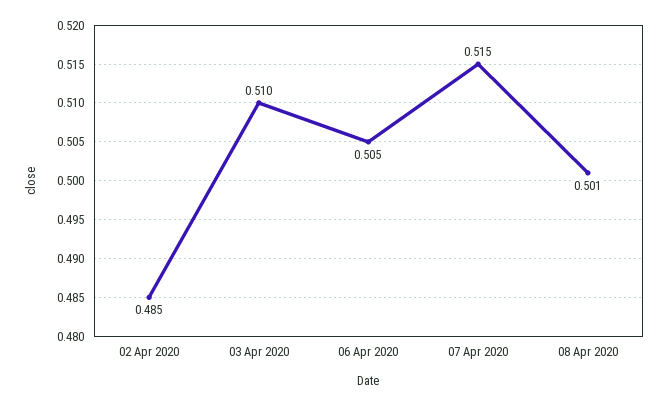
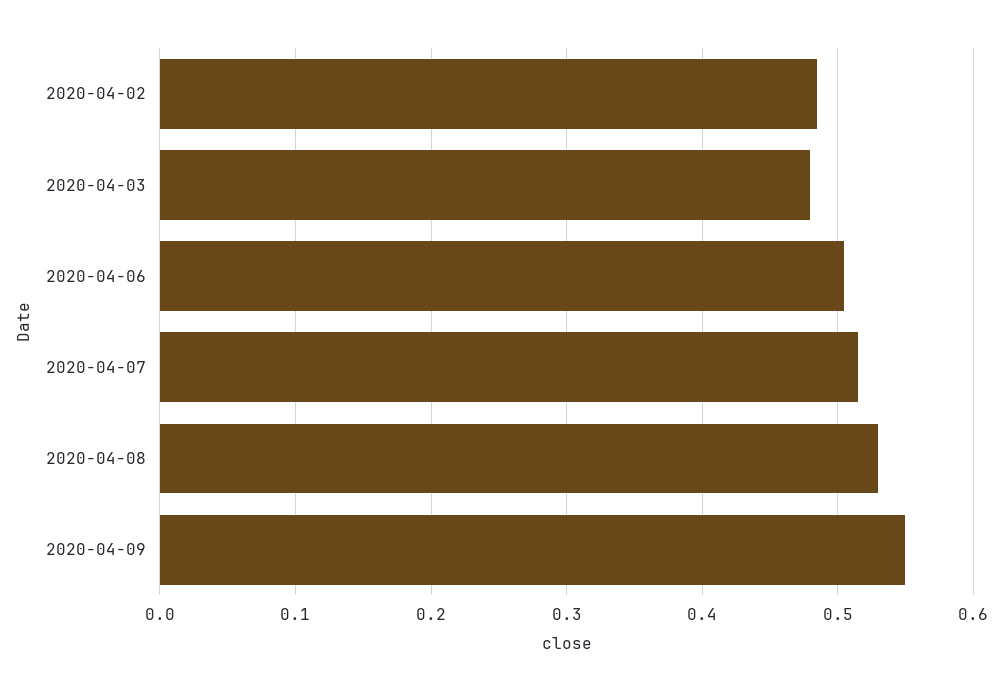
03 Apr 2020: 0.51 -> 0.48
08 Apr 2020: 0.501 -> 0.53
2020-04-09: none -> 0.55

